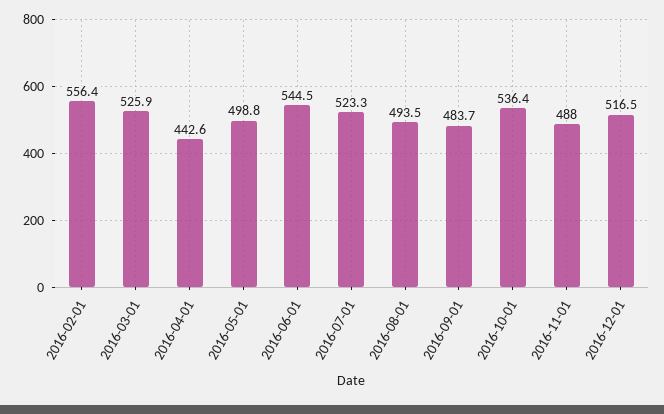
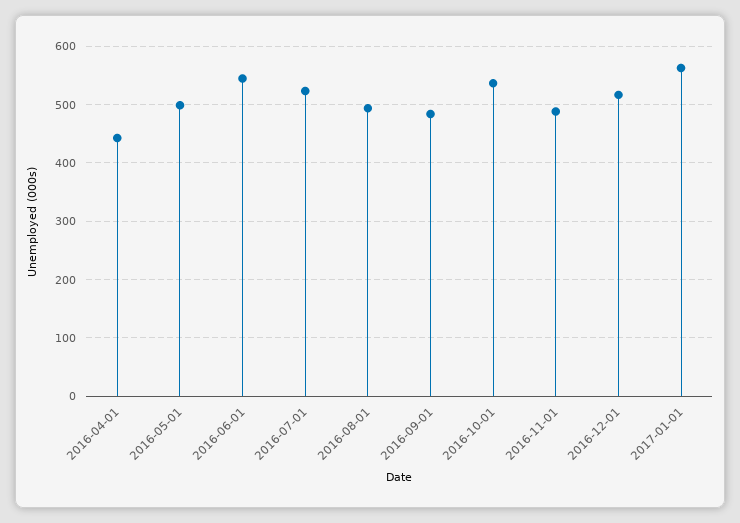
2016-02-01: 556.4 -> none
2016-03-01: 525.9 -> none
2017-01-01: none -> 560

